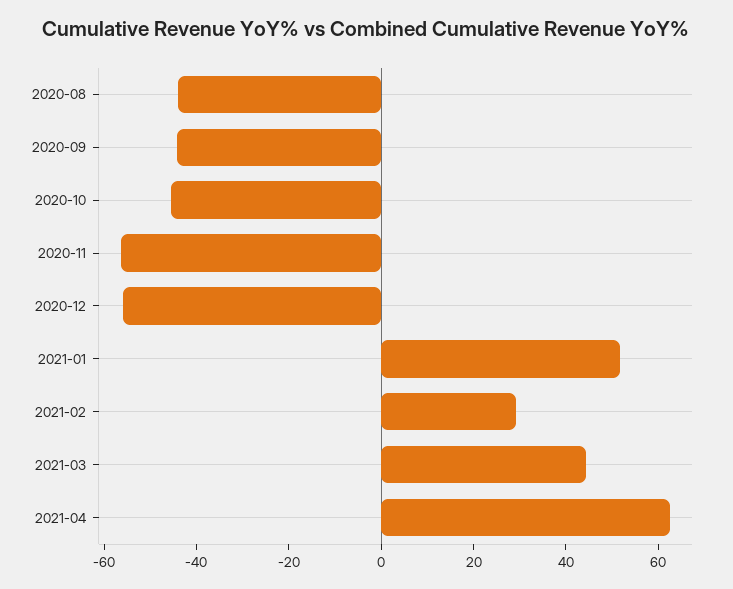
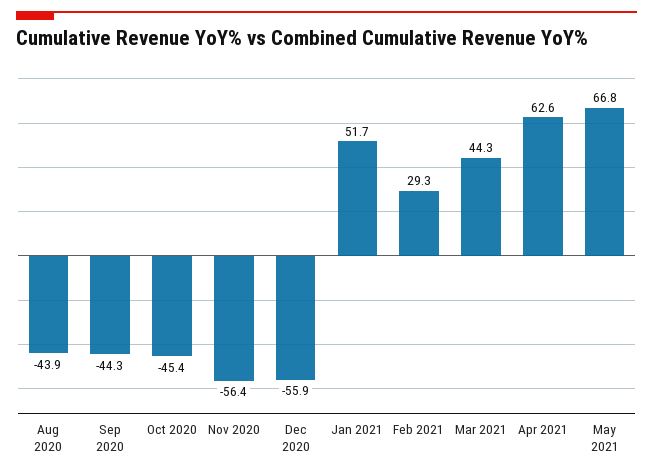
May 2021: none -> 66.8

